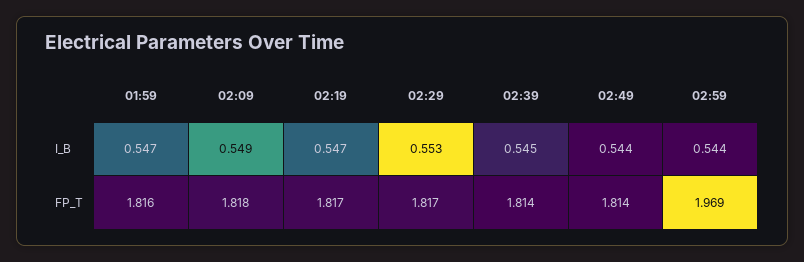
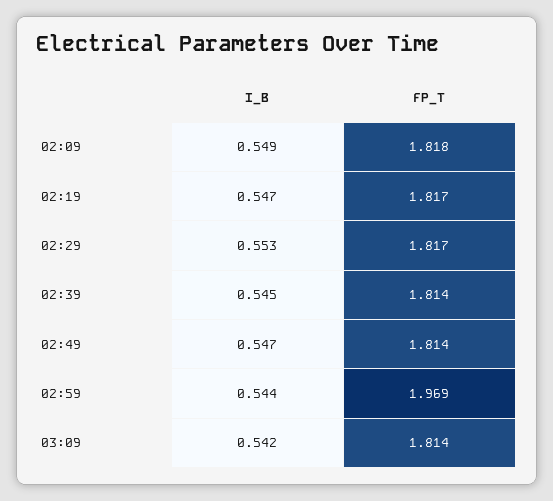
01:59, I_B: 0.547 -> none
02:49, I_B: 0.544 -> 0.547
01:59, FP_T: 1.816 -> none
03:09, I_B: none -> 0.542
03:09, FP_T: none -> 1.814

